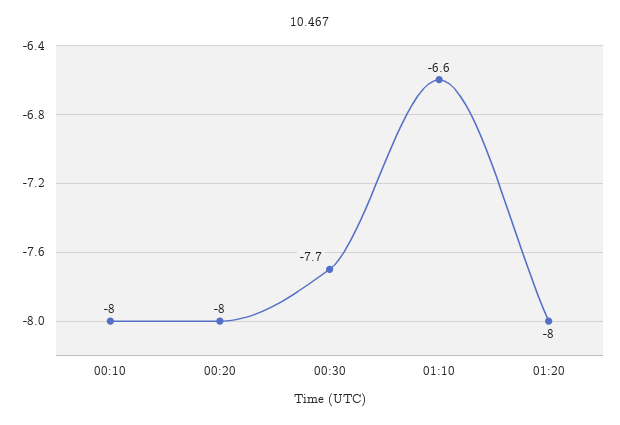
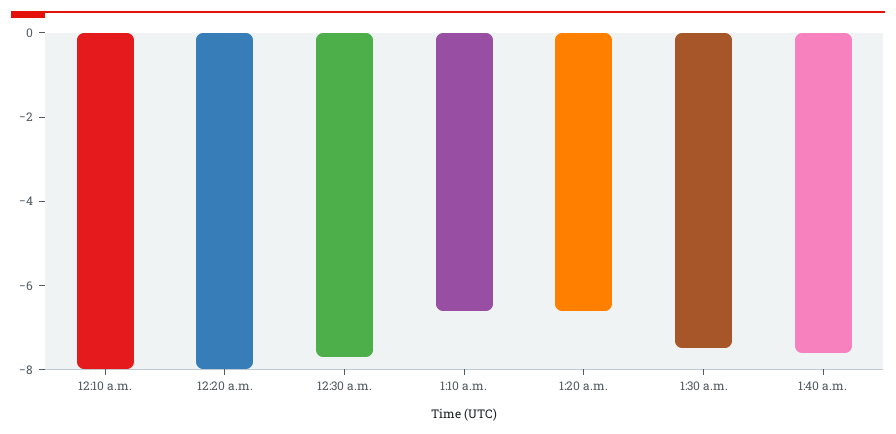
01:20: -8 -> -6.5
1:30 a.m.: none -> -7.5
1:40 a.m.: none -> -7.5

